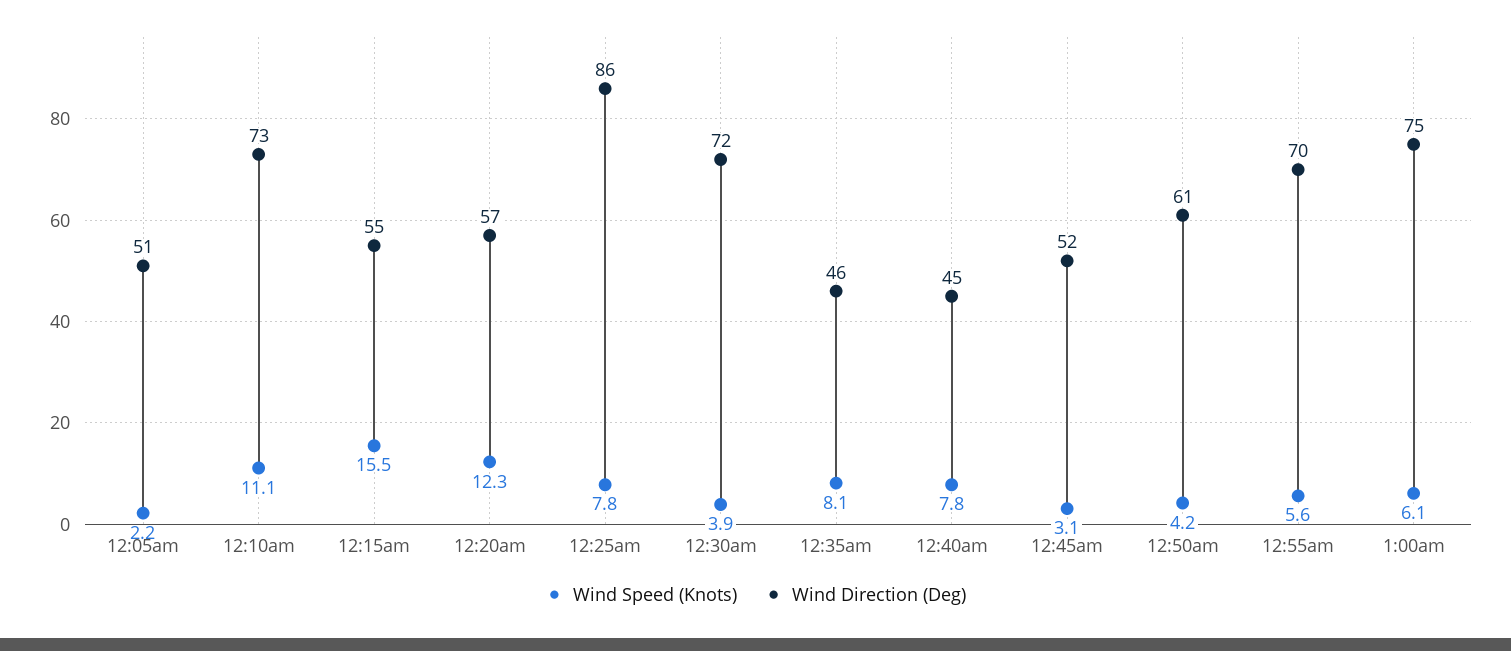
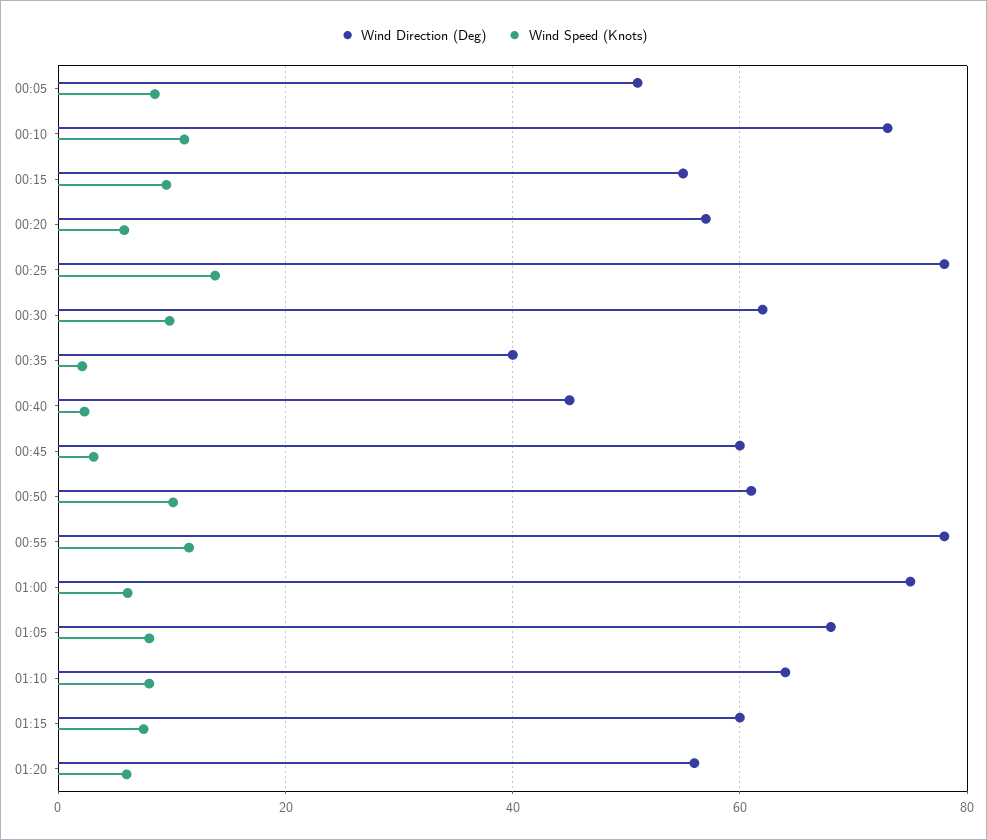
Wind Speed (Knots), 12:05am: 2.2 -> 8
Wind Speed (Knots), 12:15am: 15.5 -> 10
Wind Speed (Knots), 12:20am: 12.3 -> 6
Wind Speed (Knots), 12:25am: 7.8 -> 14
Wind Direction (Deg), 12:25am: 86 -> 78
Wind Speed (Knots), 12:30am: 3.9 -> 10
Wind Direction (Deg), 12:30am: 72 -> 62
Wind Speed (Knots), 12:35am: 8.1 -> 2
Wind Direction (Deg), 12:35am: 46 -> 40
Wind Speed (Knots), 12:40am: 7.8 -> 2
Wind Direction (Deg), 12:45am: 52 -> 60
Wind Speed (Knots), 12:50am: 4.2 -> 10
Wind Speed (Knots), 12:55am: 5.6 -> 12
Wind Direction (Deg), 12:55am: 70 -> 78
Wind Direction (Deg), 01:05: none -> 68
Wind Speed (Knots), 01:05: none -> 8
Wind Direction (Deg), 01:10: none -> 64
Wind Speed (Knots), 01:10: none -> 8
Wind Direction (Deg), 01:15: none -> 60
Wind Speed (Knots), 01:15: none -> 8
Wind Direction (Deg), 01:20: none -> 56
Wind Speed (Knots), 01:20: none -> 6

